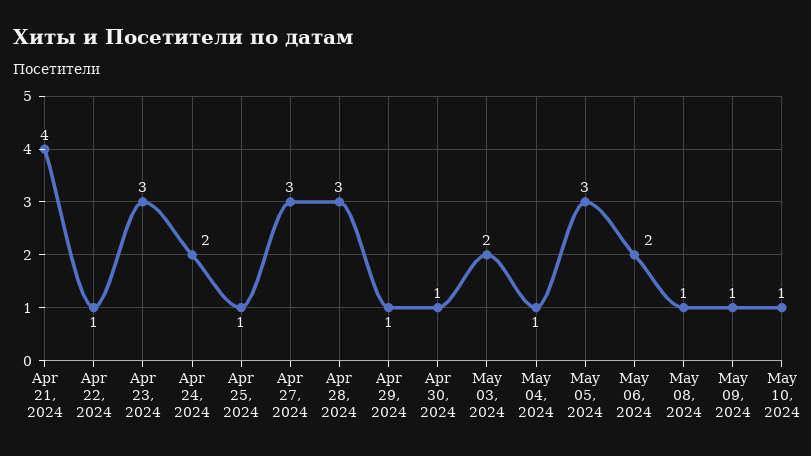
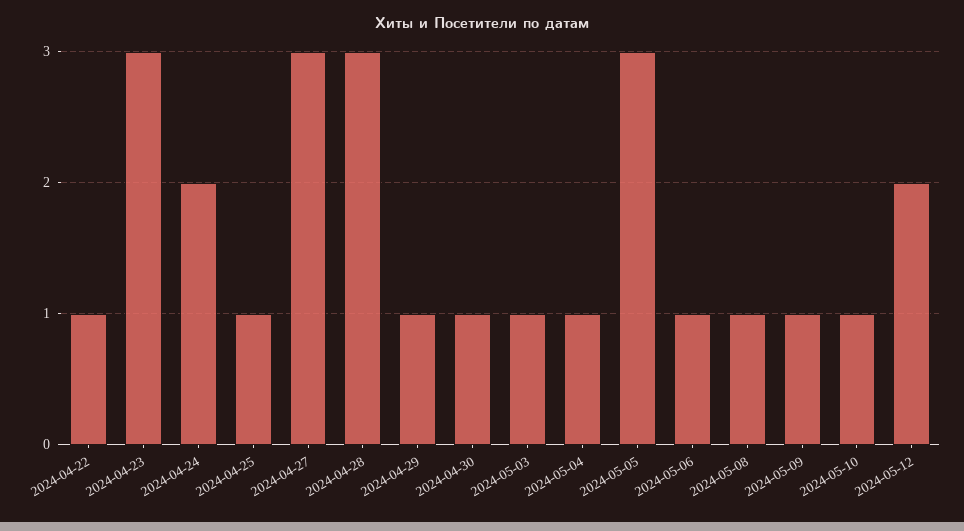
Apr 21, 2024: 4 -> none
May 03, 2024: 2 -> 1
May 06, 2024: 2 -> 1
2024-05-12: none -> 2

